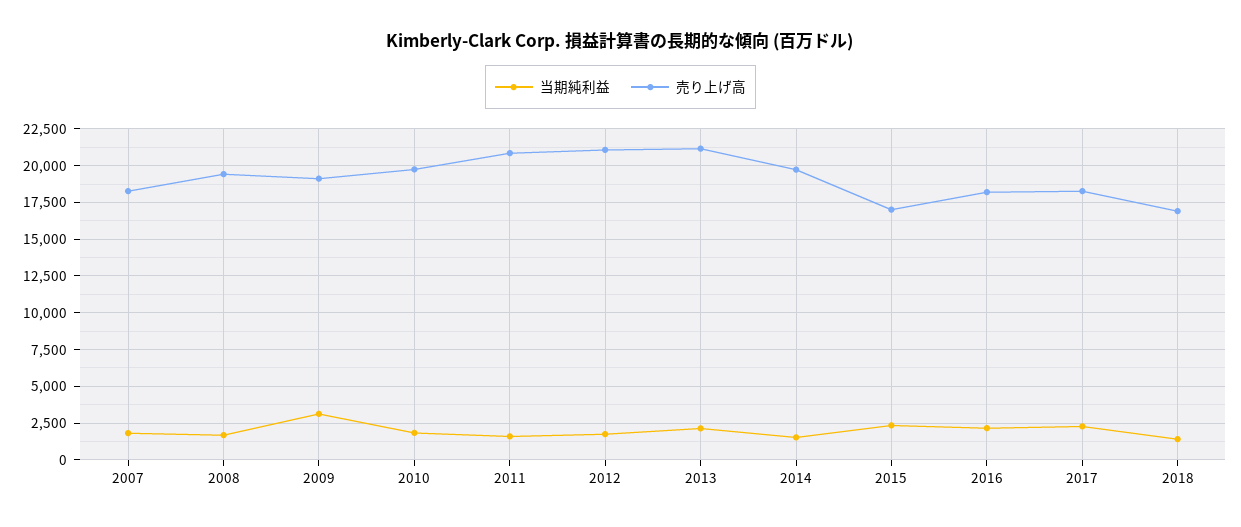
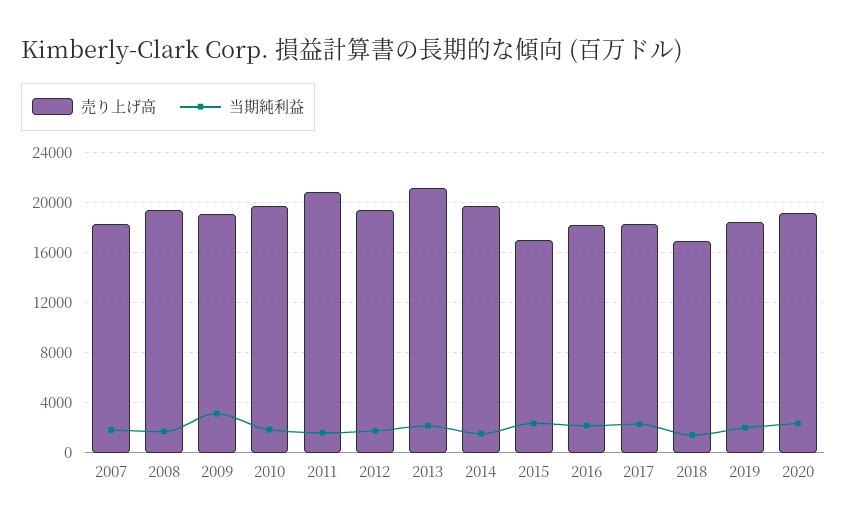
売り上げ高, 2012: 21000 -> 19500
売り上げ高, 2019: none -> 18500
当期純利益, 2019: none -> 2000
売り上げ高, 2020: none -> 19000
当期純利益, 2020: none -> 2500

